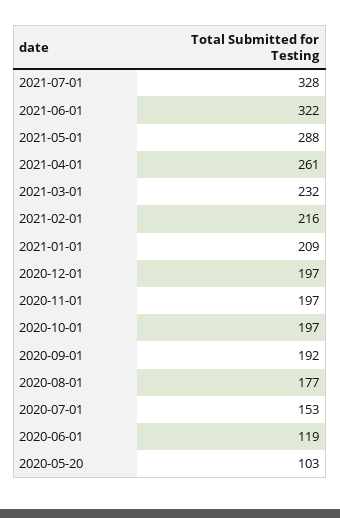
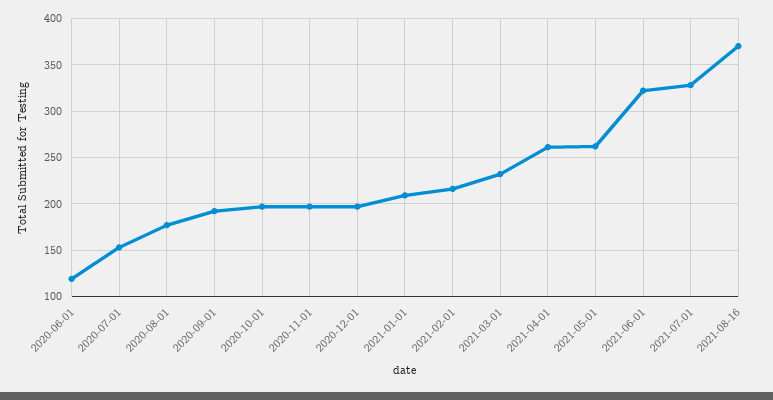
2021-05-01: 288 -> 260
2020-05-20: 103 -> none
2021-08-16: none -> 370

